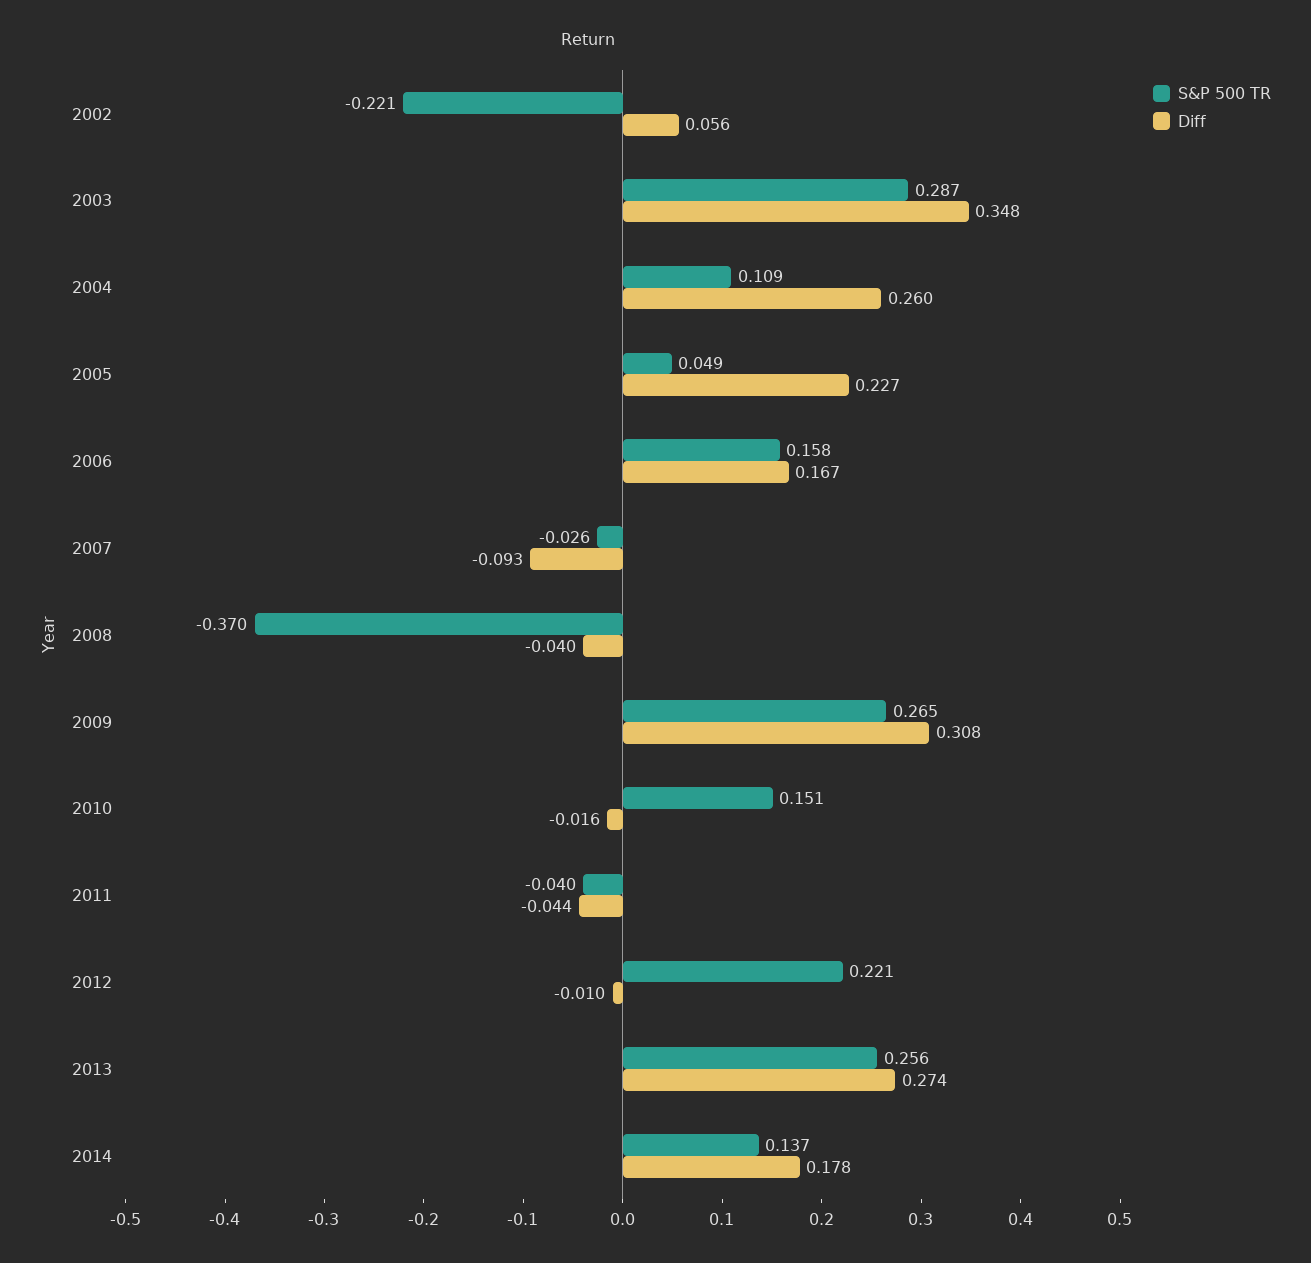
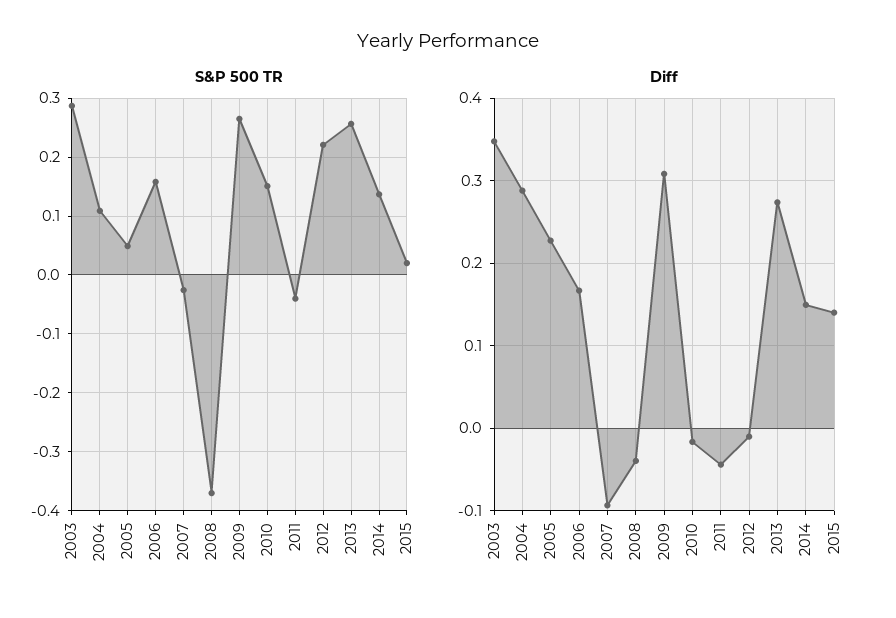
S&P 500 TR, 2002: -0.221 -> none
Diff, 2002: 0.056 -> none
Diff, 2004: 0.26 -> 0.29
Diff, 2014: 0.178 -> 0.15
S&P 500 TR, 2015: none -> 0.02
Diff, 2015: none -> 0.14

